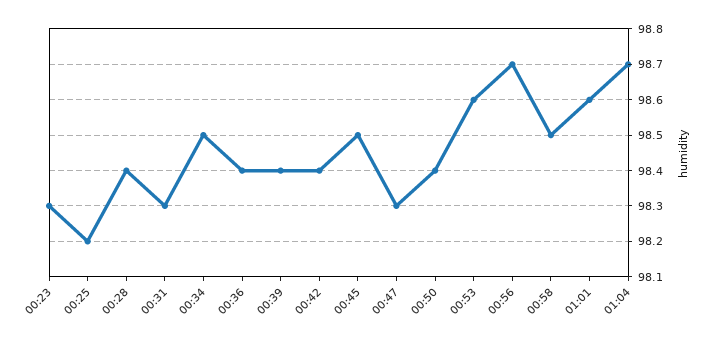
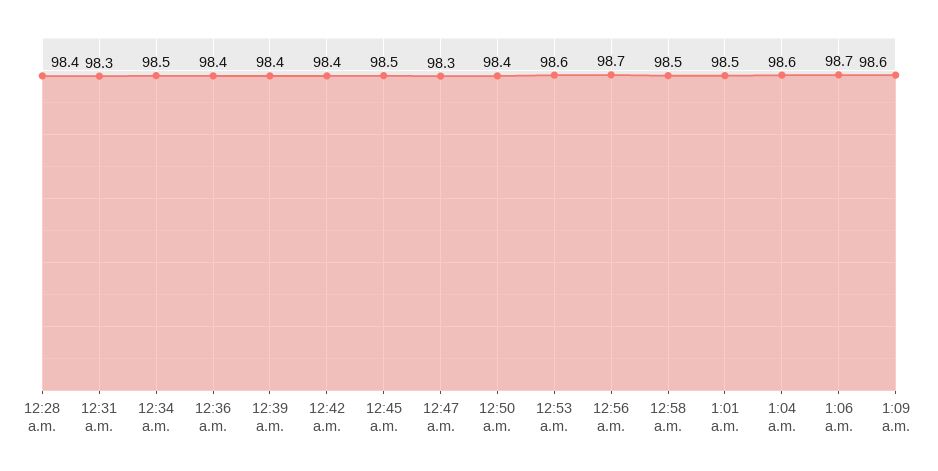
00:23: 98.3 -> none
00:25: 98.2 -> none
01:01: 98.6 -> 98.5
01:04: 98.7 -> 98.6
1:06 a.m.: none -> 98.7
1:09 a.m.: none -> 98.6

